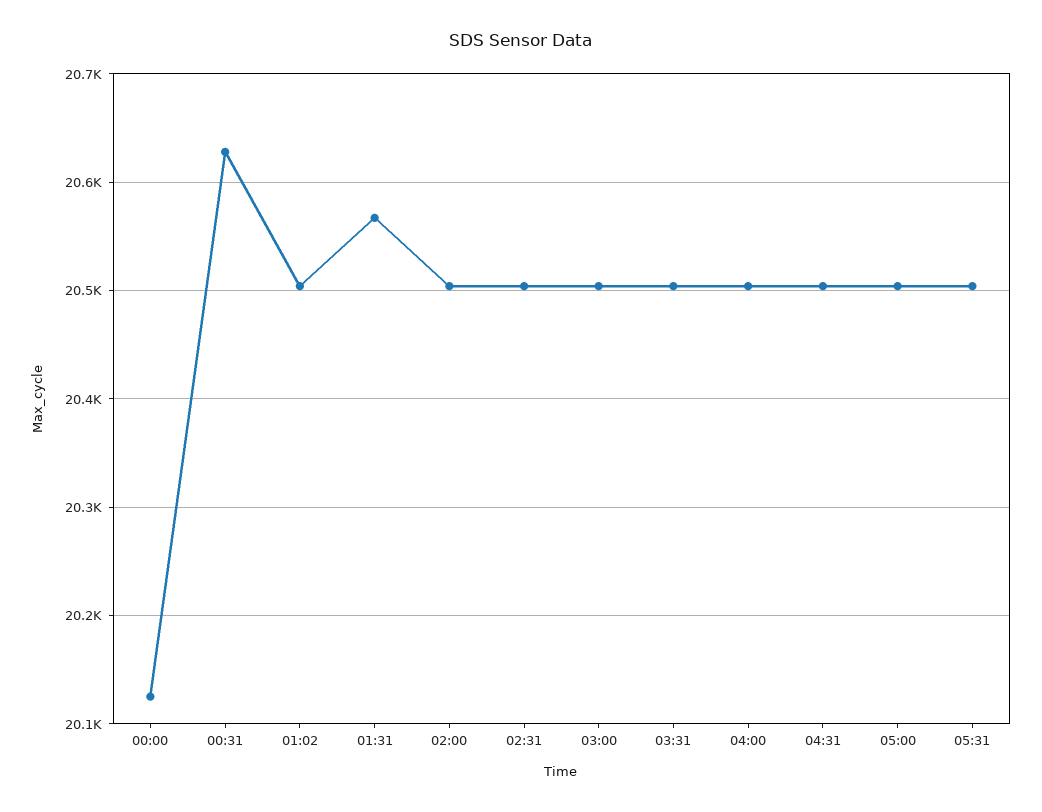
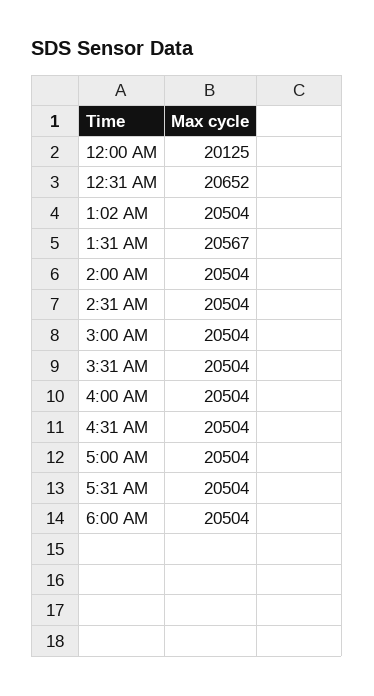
00:31: 20630 -> 20652
6:00 AM: none -> 20504

